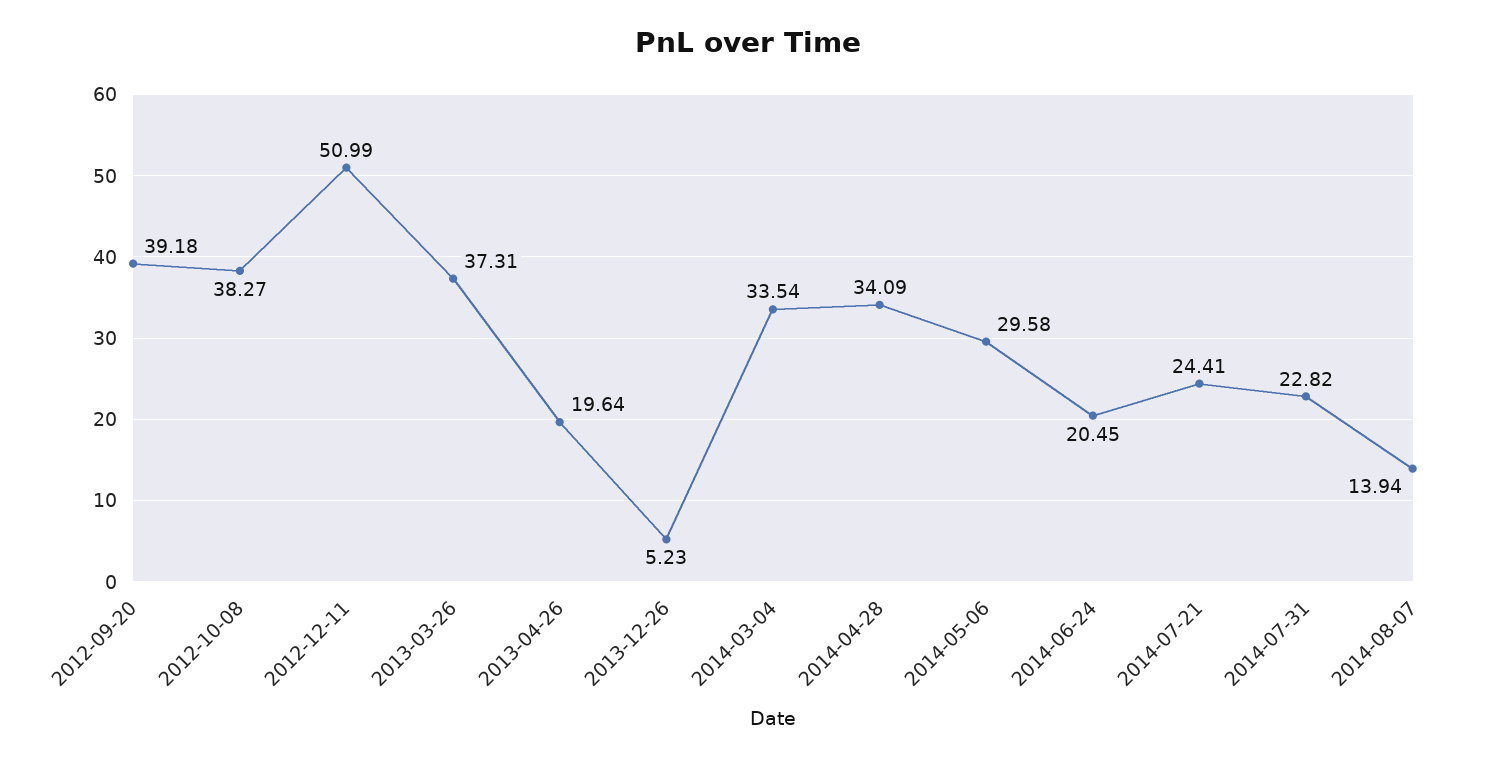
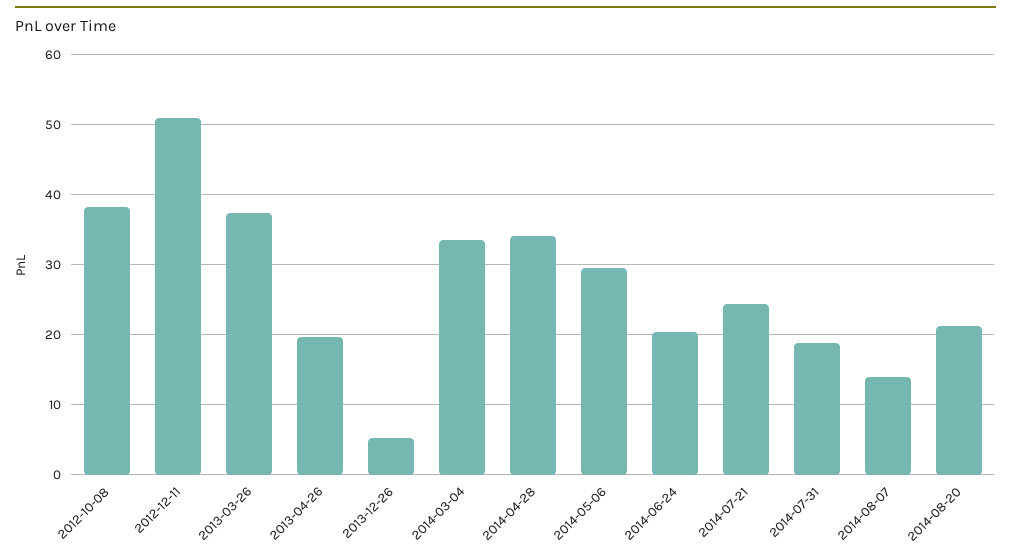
2012-09-20: 39.18 -> none
2014-07-31: 22.82 -> 19
2014-08-20: none -> 21

